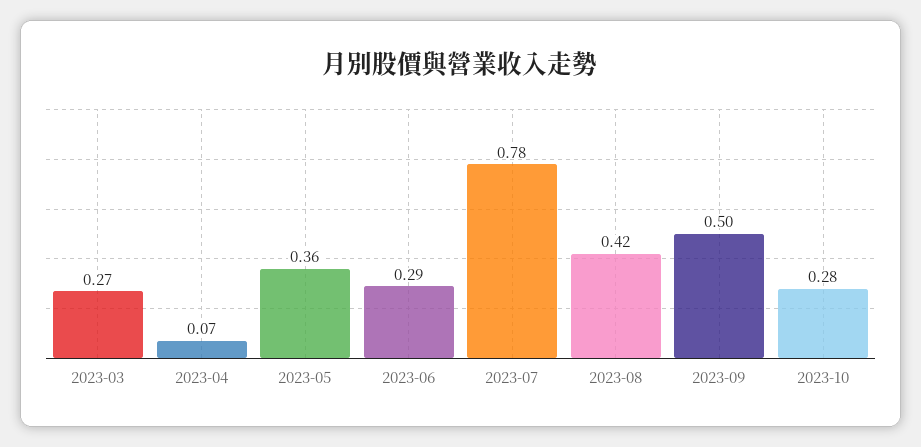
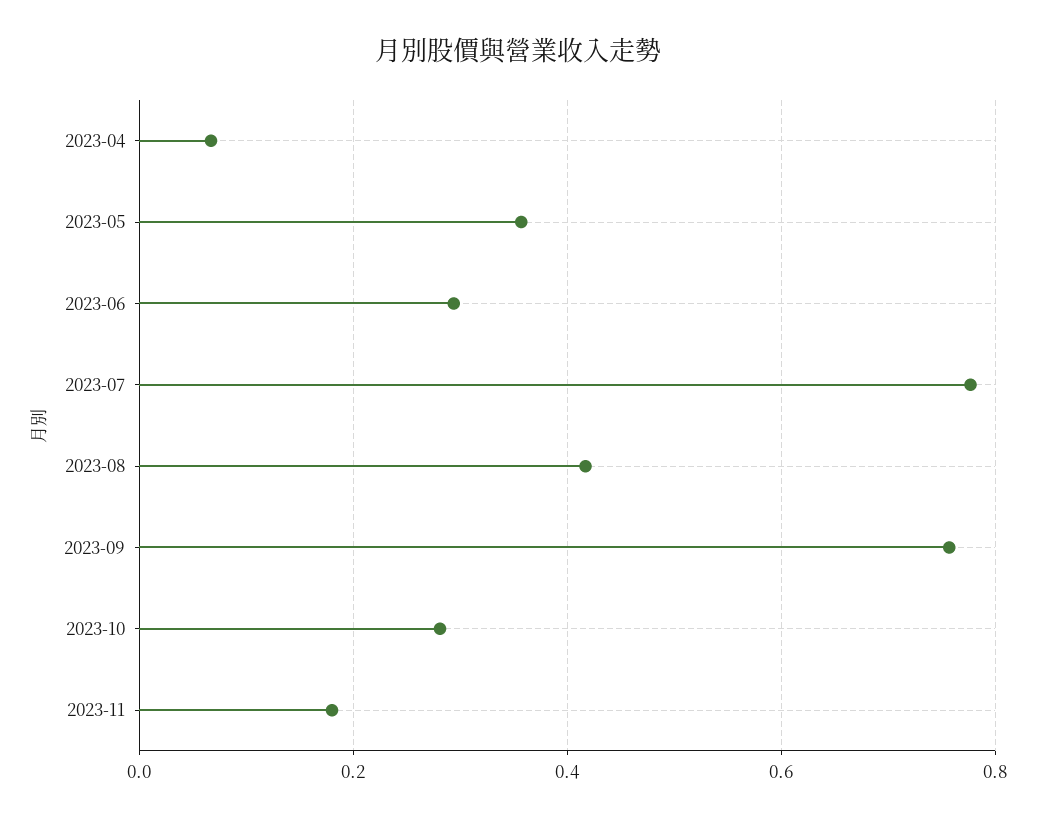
2023-03: 0.27 -> none
2023-09: 0.5 -> 0.76
2023-11: none -> 0.18

